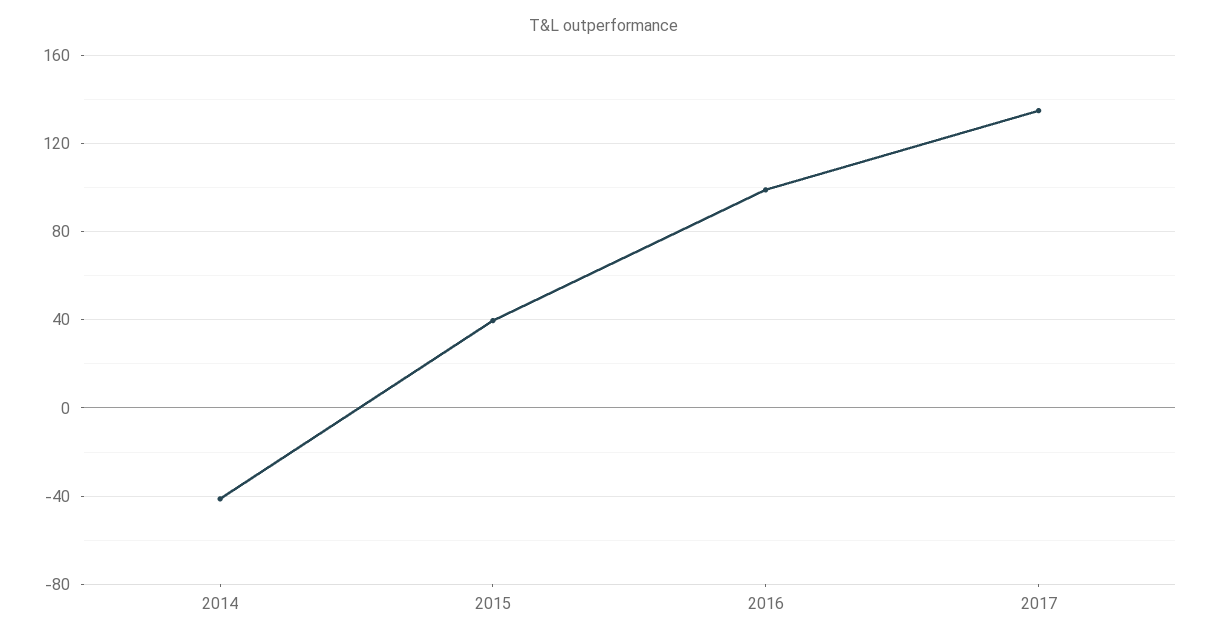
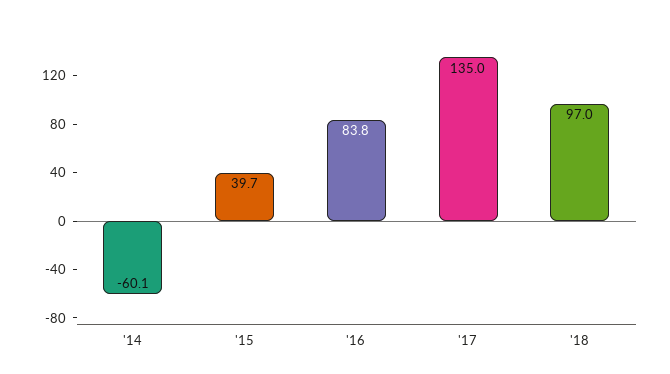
2014: -40 -> -60.1
2016: 100 -> 83.8
'18: none -> 97

